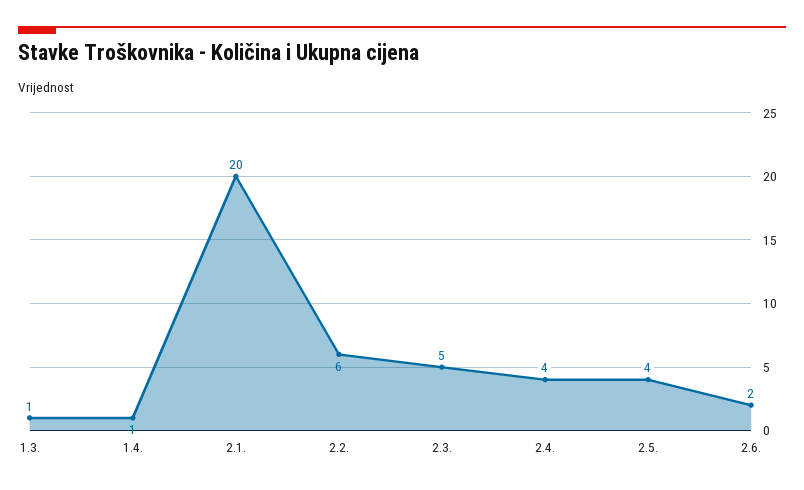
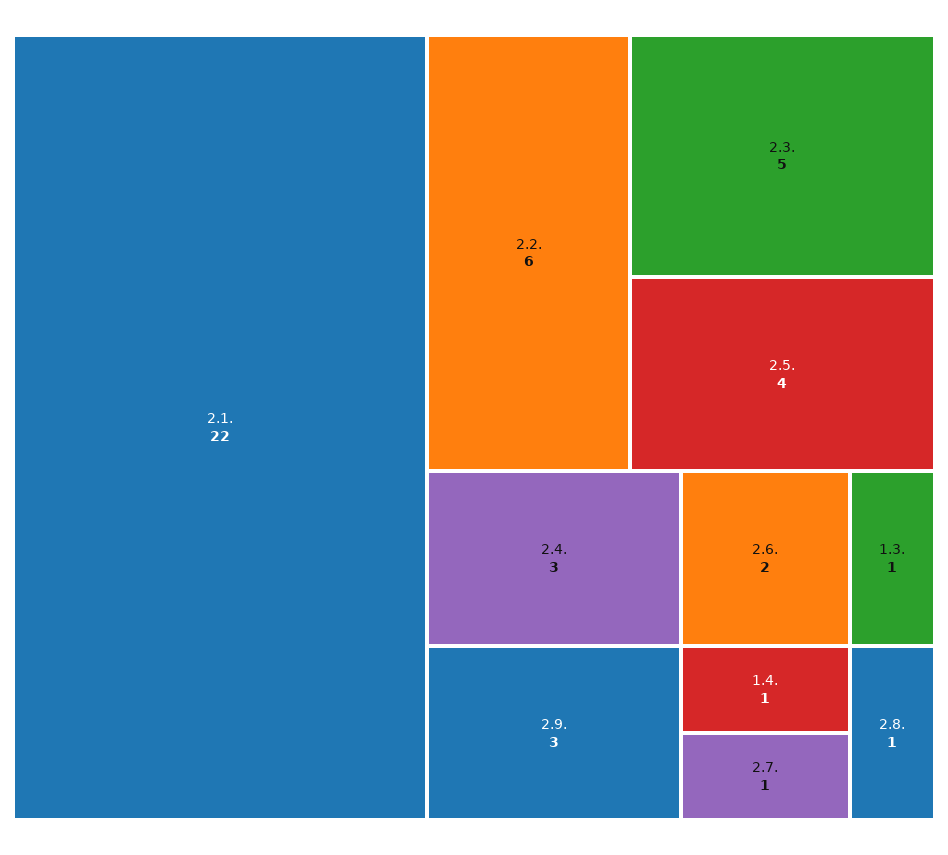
2.1.: 20 -> 22
2.4.: 4 -> 3
2.9.: none -> 3
2.7.: none -> 1
2.8.: none -> 1

